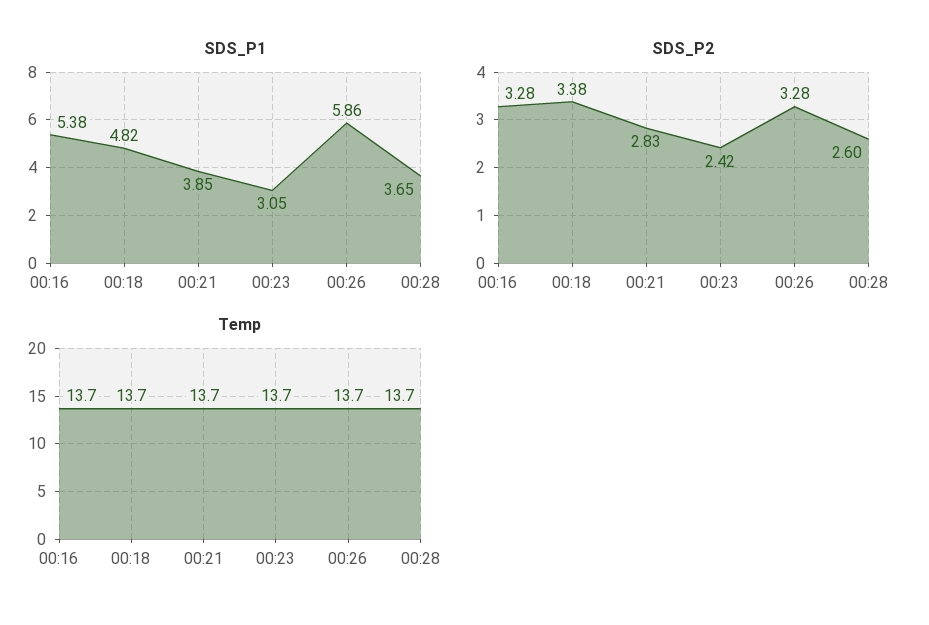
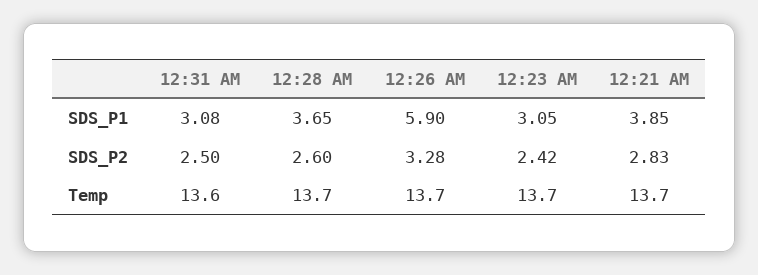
SDS_P1, 00:16: 5.38 -> none
SDS_P1, 00:18: 4.82 -> none
SDS_P1, 00:26: 5.86 -> 5.9
SDS_P2, 00:16: 3.28 -> none
SDS_P2, 00:18: 3.38 -> none
Temp, 00:16: 13.7 -> none
Temp, 00:18: 13.7 -> none
SDS_P1, 12:31 AM: none -> 3.08
SDS_P2, 12:31 AM: none -> 2.5
Temp, 12:31 AM: none -> 13.6

